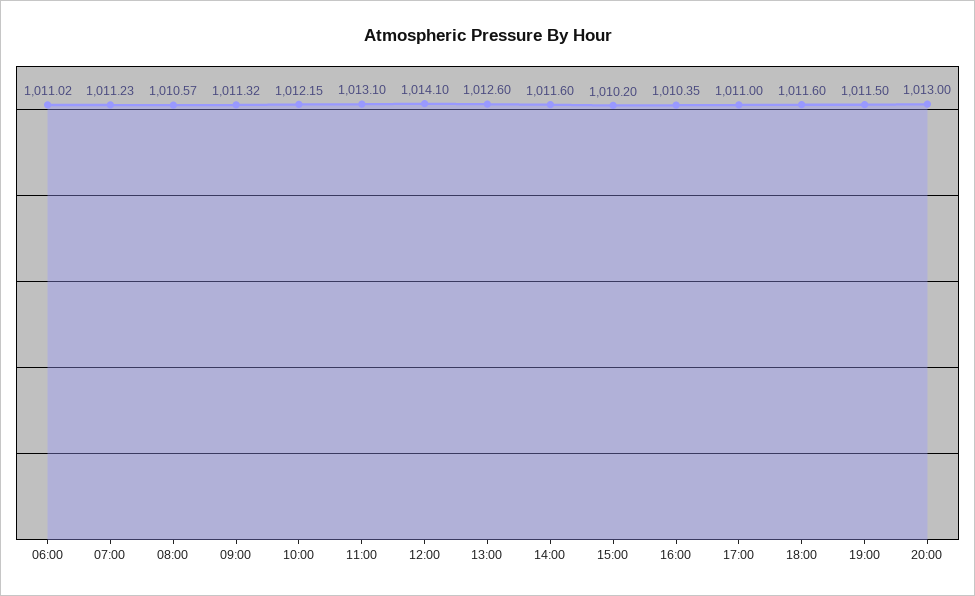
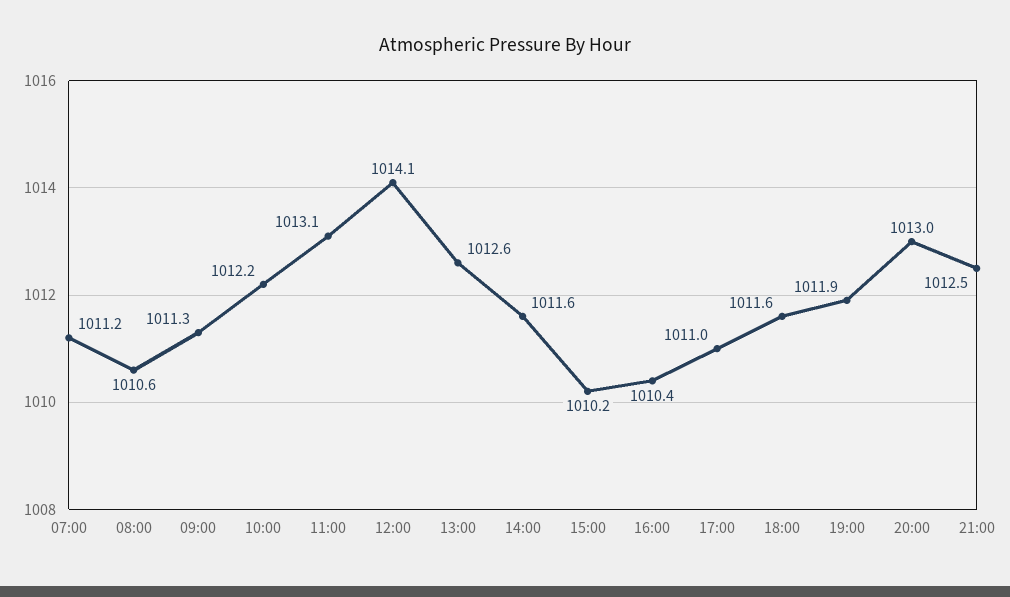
06:00: 1011.02 -> none
19:00: 1011.5 -> 1011.9
21:00: none -> 1012.5

